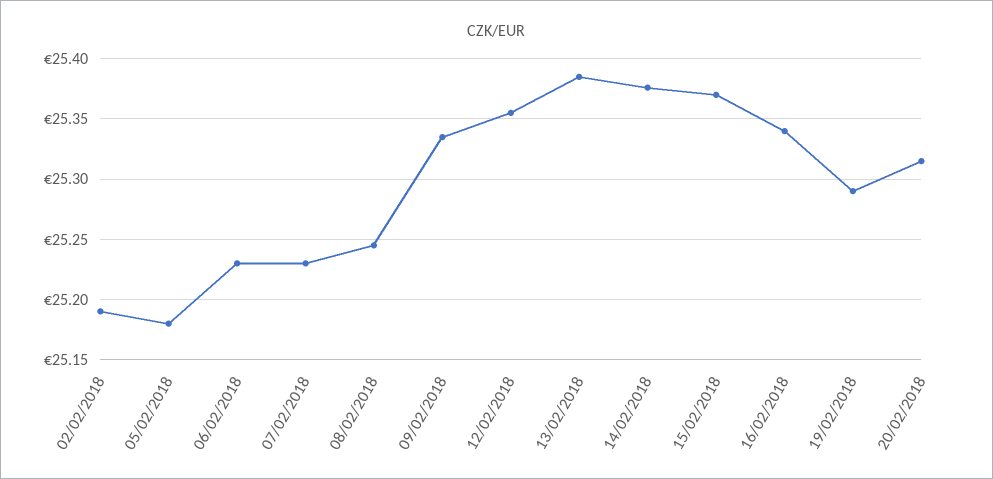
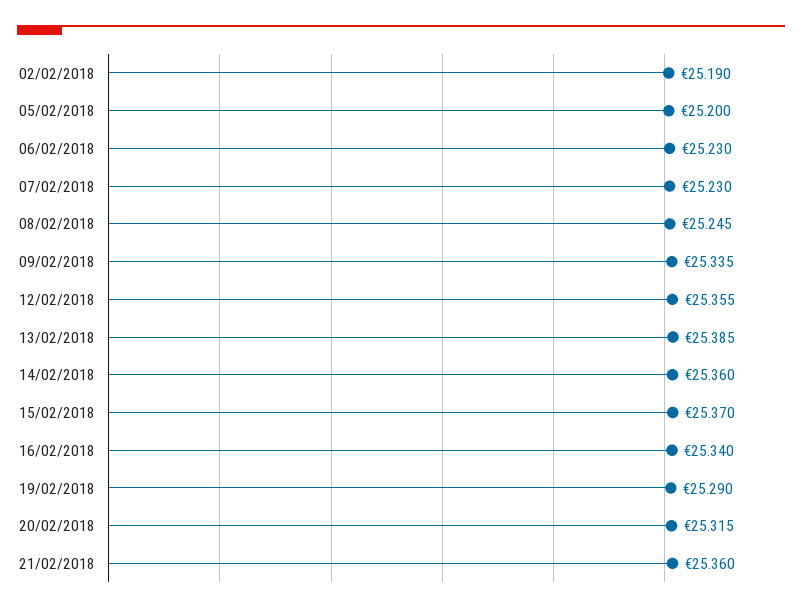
05/02/2018: 25.18 -> 25.2
14/02/2018: 25.375 -> 25.36
21/02/2018: none -> 25.36

